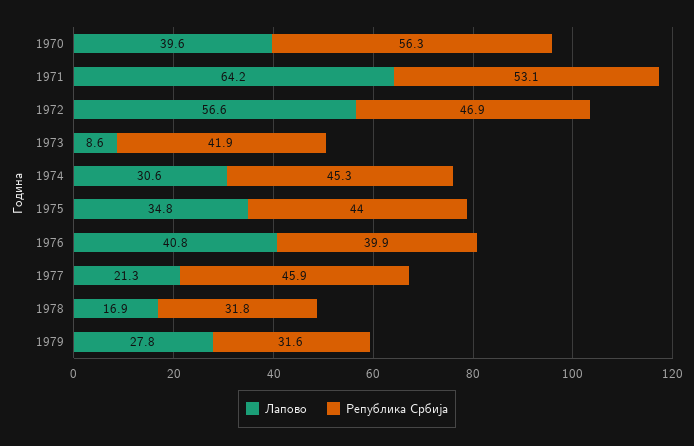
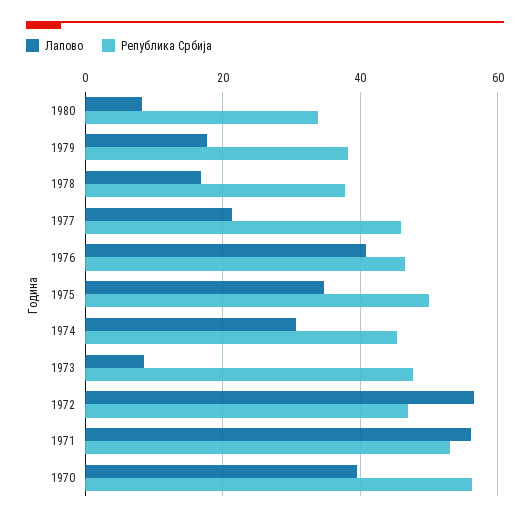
Лапово, 1971: 64.2 -> 56
Република Србија, 1973: 41.9 -> 48
Република Србија, 1975: 44 -> 50
Република Србија, 1976: 39.9 -> 46
Република Србија, 1978: 31.8 -> 38
Лапово, 1979: 27.8 -> 18
Република Србија, 1979: 31.6 -> 38
Лапово, 1980: none -> 8
Република Србија, 1980: none -> 34

